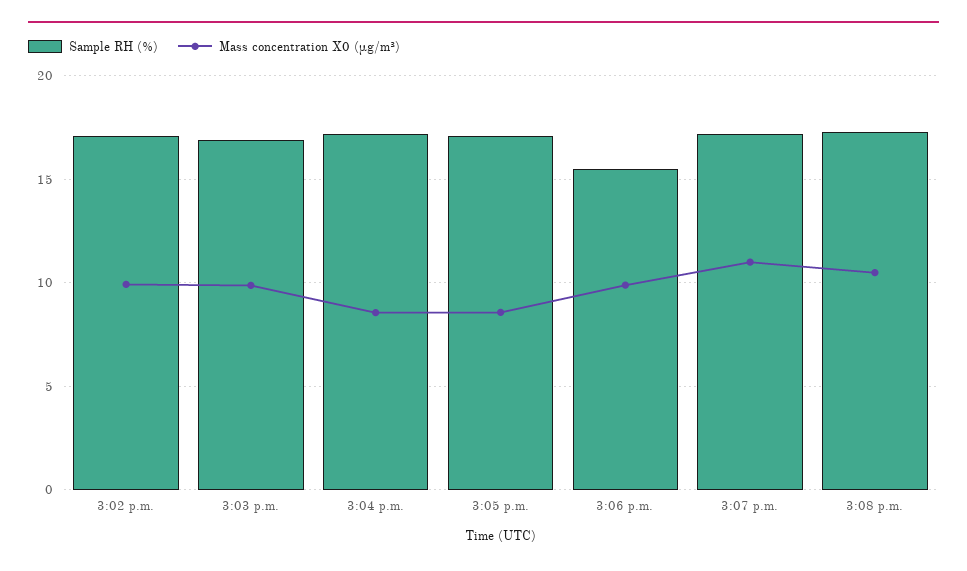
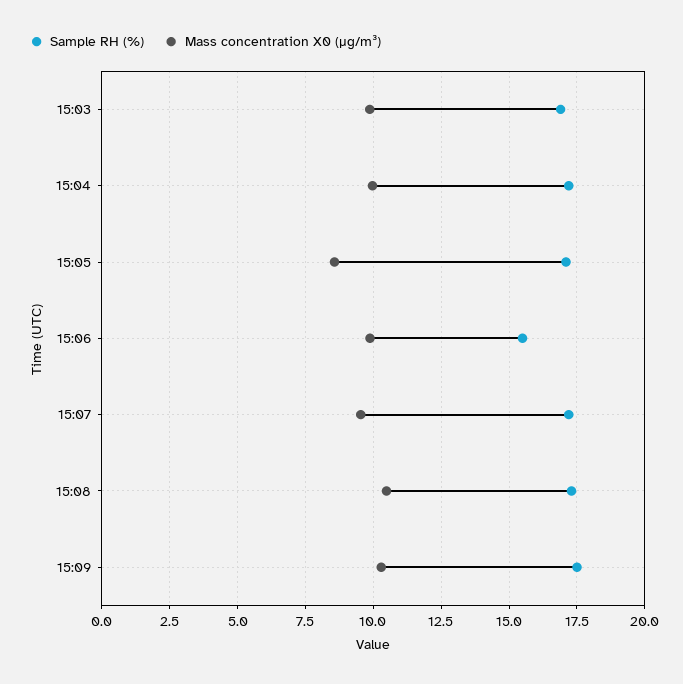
Sample RH (%), 3:02 p.m.: 17 -> none
Mass concentration X0 (μg/m³), 3:02 p.m.: 10 -> none
Mass concentration X0 (μg/m³), 3:04 p.m.: 8.5 -> 10
Mass concentration X0 (μg/m³), 3:07 p.m.: 11 -> 9.5
Sample RH (%), 15:09: none -> 17.5
Mass concentration X0 (μg/m³), 15:09: none -> 10.25

